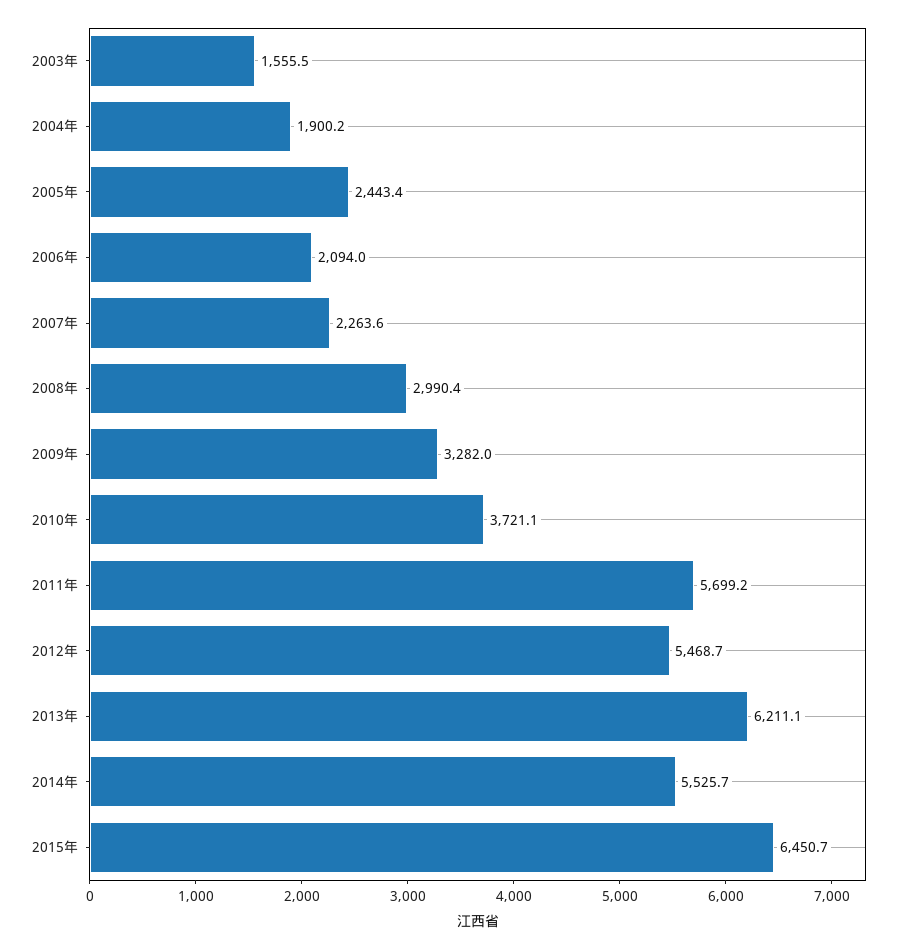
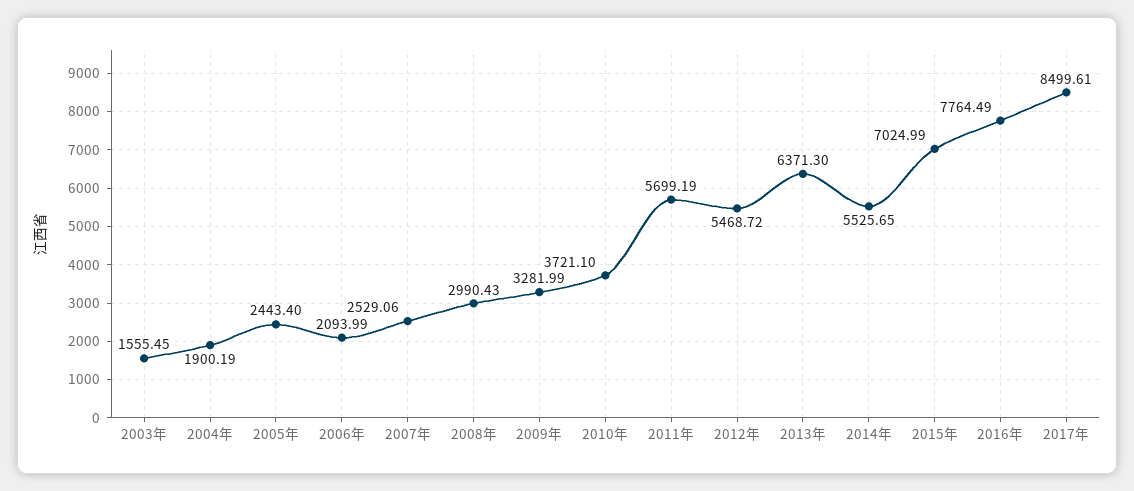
2007年: 2263.6 -> 2529.06
2013年: 6211.1 -> 6371.3
2015年: 6450.7 -> 7024.99
2016年: none -> 7764.49
2017年: none -> 8499.61

